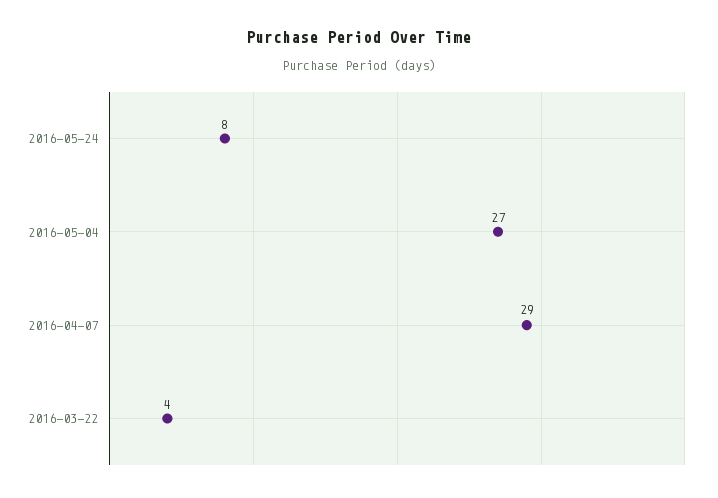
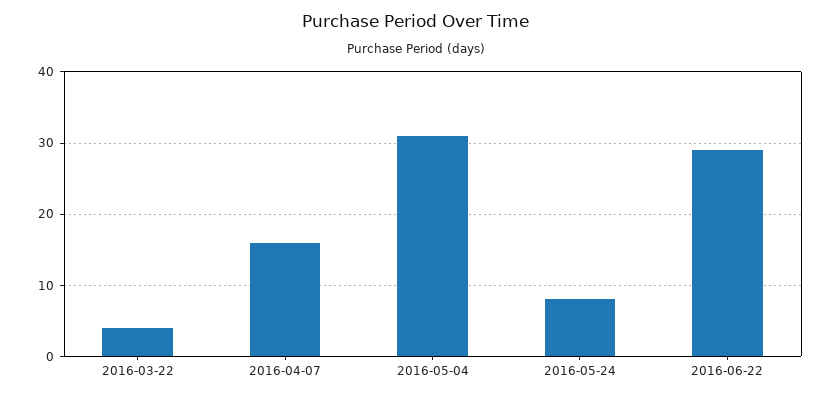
2016-05-04: 27 -> 31
2016-04-07: 29 -> 16
2016-06-22: none -> 29

